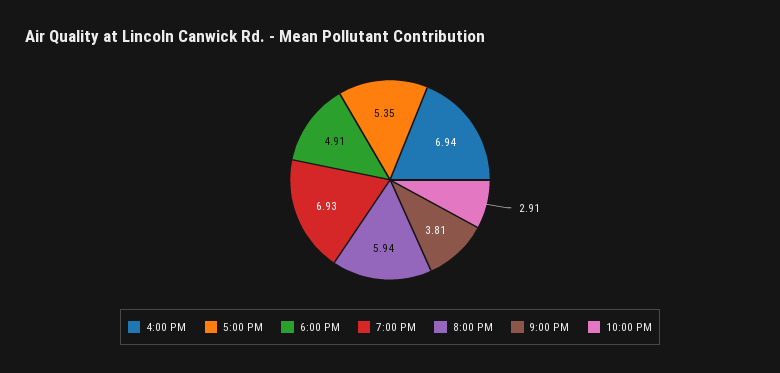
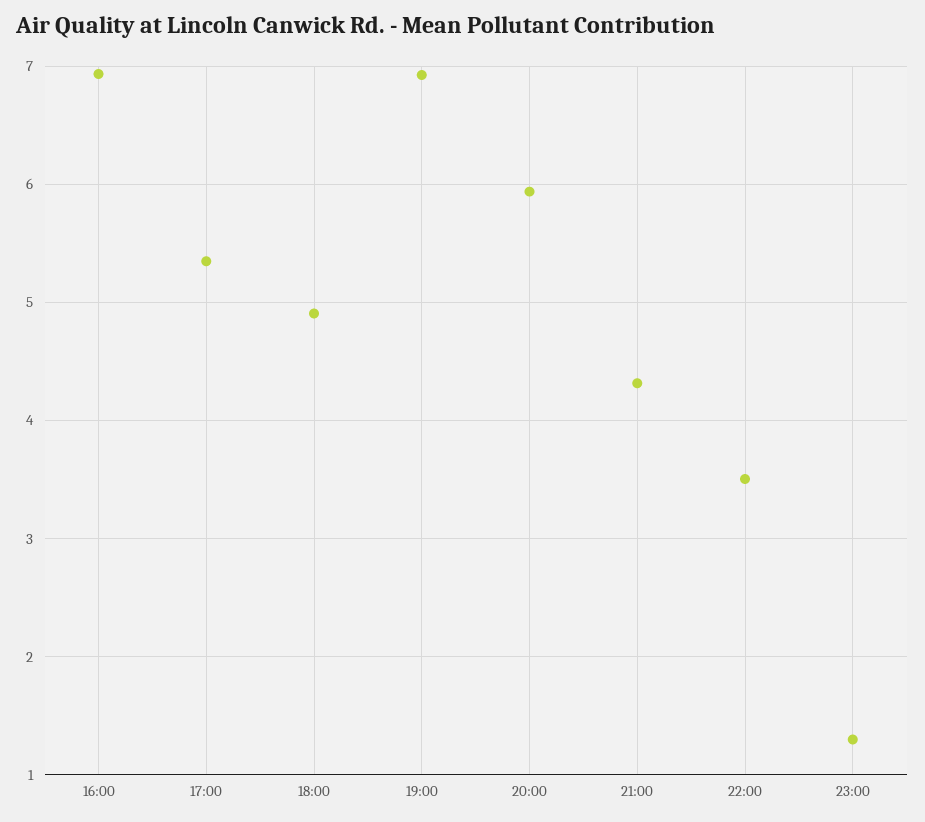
9:00 PM: 3.81 -> 4.3
10:00 PM: 2.91 -> 3.5
23:00: none -> 1.3

